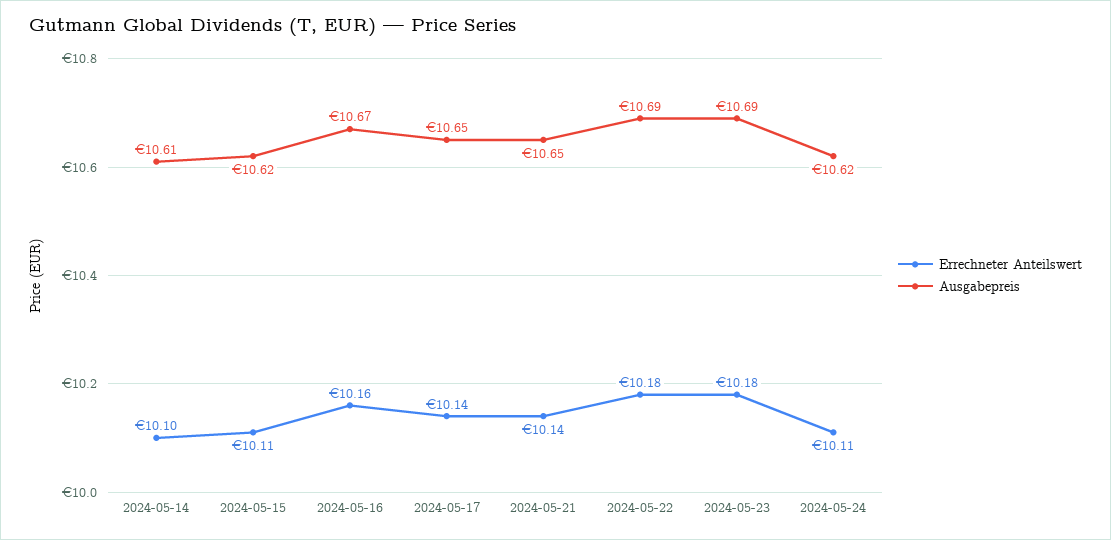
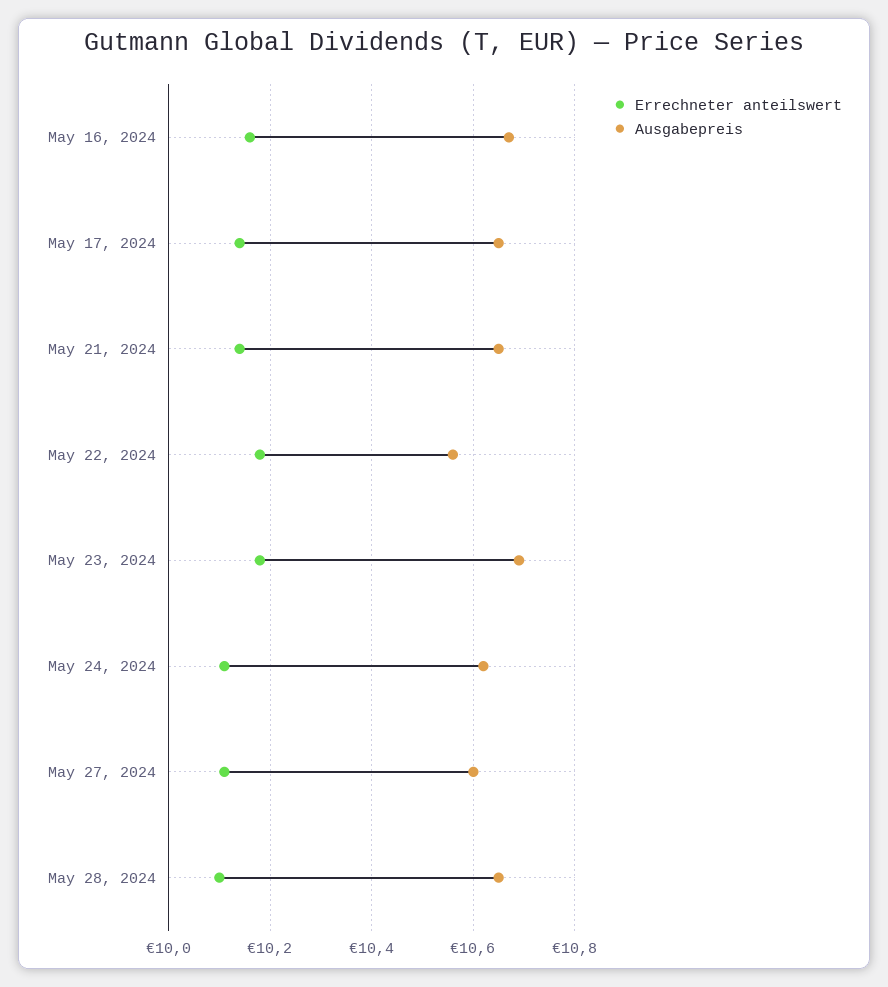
Errechneter Anteilswert, 2024-05-14: 10.1 -> none
Ausgabepreis, 2024-05-14: 10.61 -> none
Errechneter Anteilswert, 2024-05-15: 10.11 -> none
Ausgabepreis, 2024-05-15: 10.62 -> none
Ausgabepreis, 2024-05-22: 10.69 -> 10.55
Errechneter Anteilswert, May 27, 2024: none -> 10.1
Ausgabepreis, May 27, 2024: none -> 10.6
Errechneter Anteilswert, May 28, 2024: none -> 10.1
Ausgabepreis, May 28, 2024: none -> 10.65

